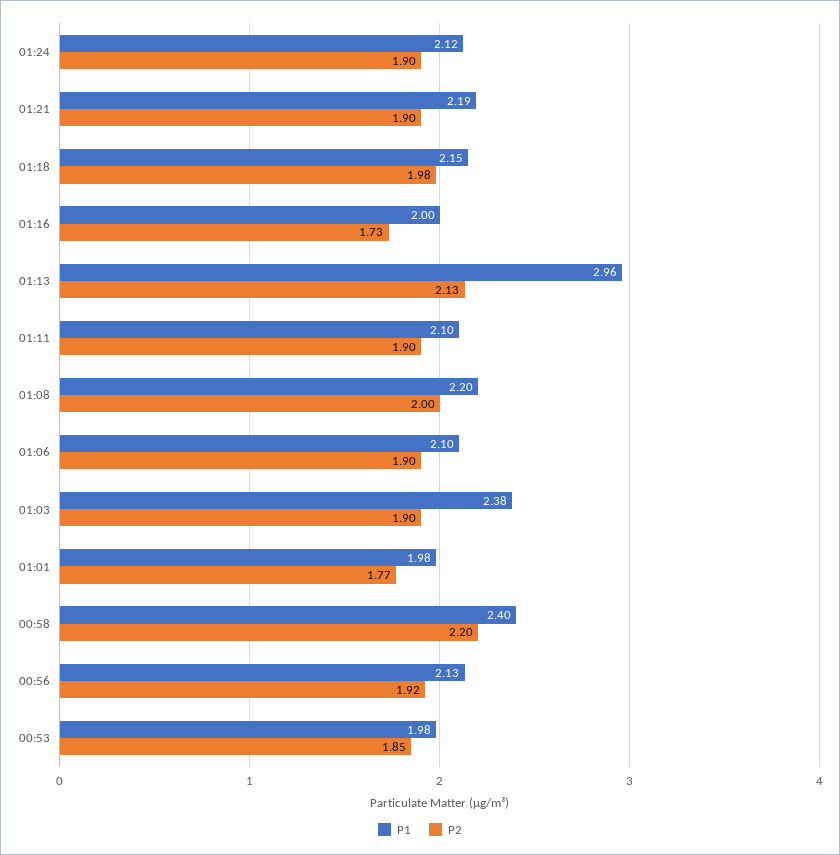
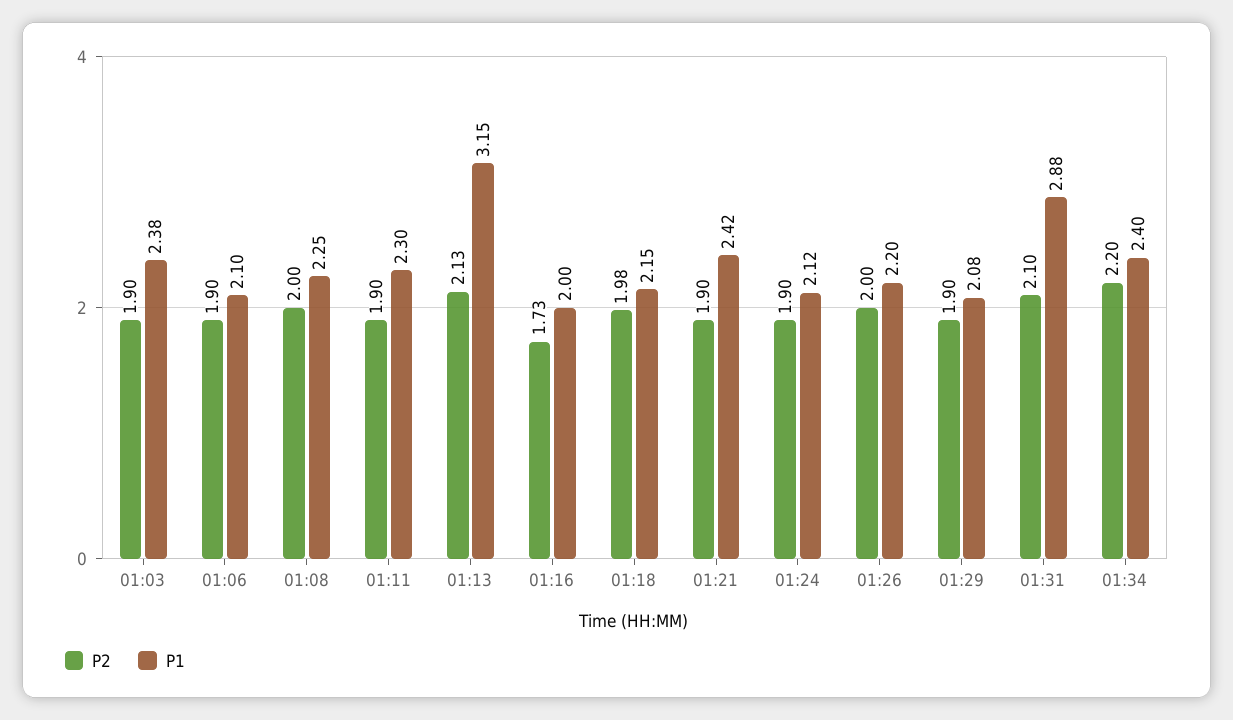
P1, 01:21: 2.19 -> 2.42
P1, 01:13: 2.96 -> 3.15
P1, 01:11: 2.1 -> 2.3
P1, 01:08: 2.2 -> 2.25
P1, 01:01: 1.98 -> none
P2, 01:01: 1.77 -> none
P1, 00:58: 2.4 -> none
P2, 00:58: 2.2 -> none
P1, 00:56: 2.13 -> none
P2, 00:56: 1.92 -> none
P1, 00:53: 1.98 -> none
P2, 00:53: 1.85 -> none
P2, 01:26: none -> 2
P1, 01:26: none -> 2.2
P2, 01:29: none -> 1.9
P1, 01:29: none -> 2.08
P2, 01:31: none -> 2.1
P1, 01:31: none -> 2.88
P2, 01:34: none -> 2.2
P1, 01:34: none -> 2.4

